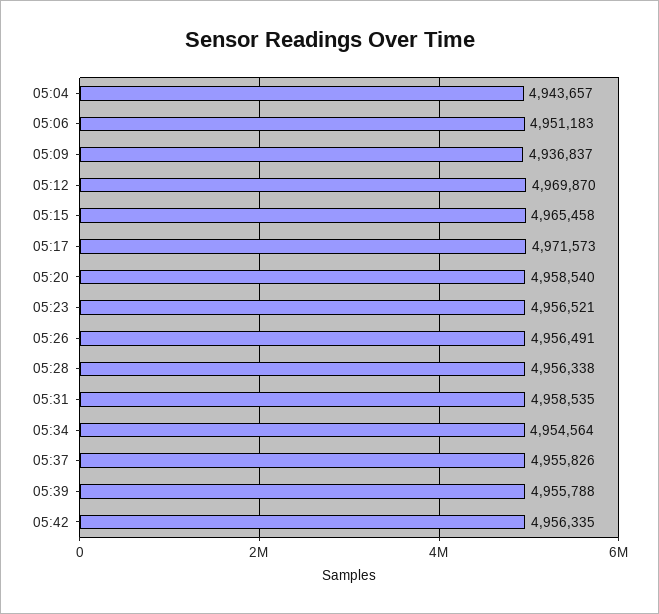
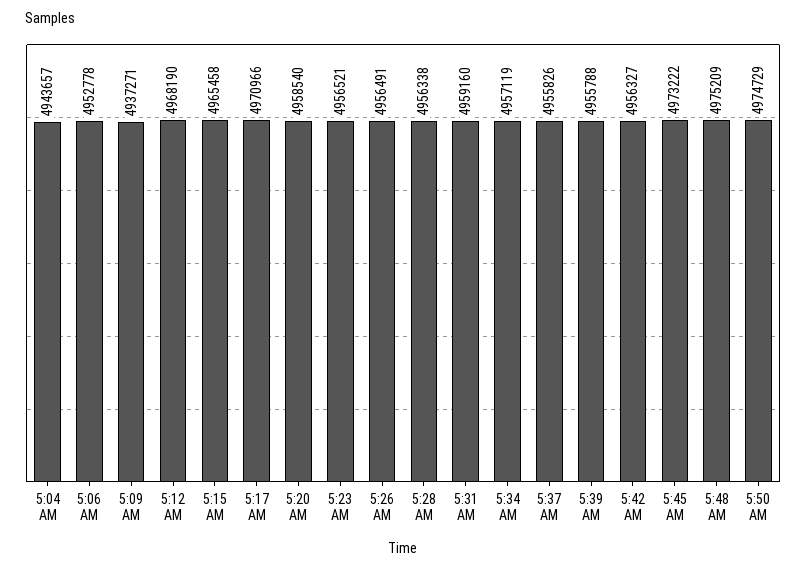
05:06: 4951183 -> 4952778
05:09: 4936837 -> 4937271
05:12: 4969870 -> 4968190
05:17: 4971573 -> 4970966
05:31: 4958535 -> 4959160
05:34: 4954564 -> 4957119
05:42: 4956335 -> 4956327
5:45 AM: none -> 4973222
5:48 AM: none -> 4975209
5:50 AM: none -> 4974729

